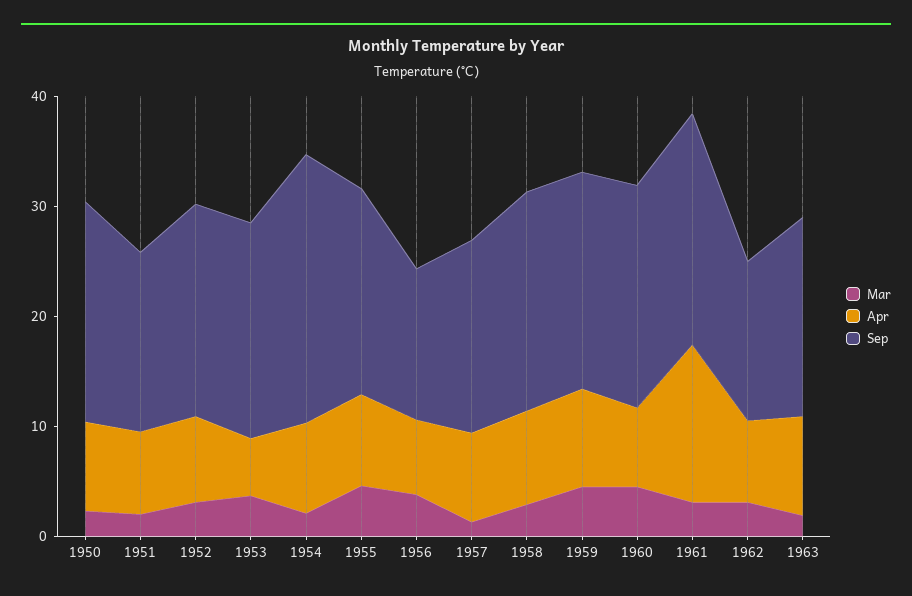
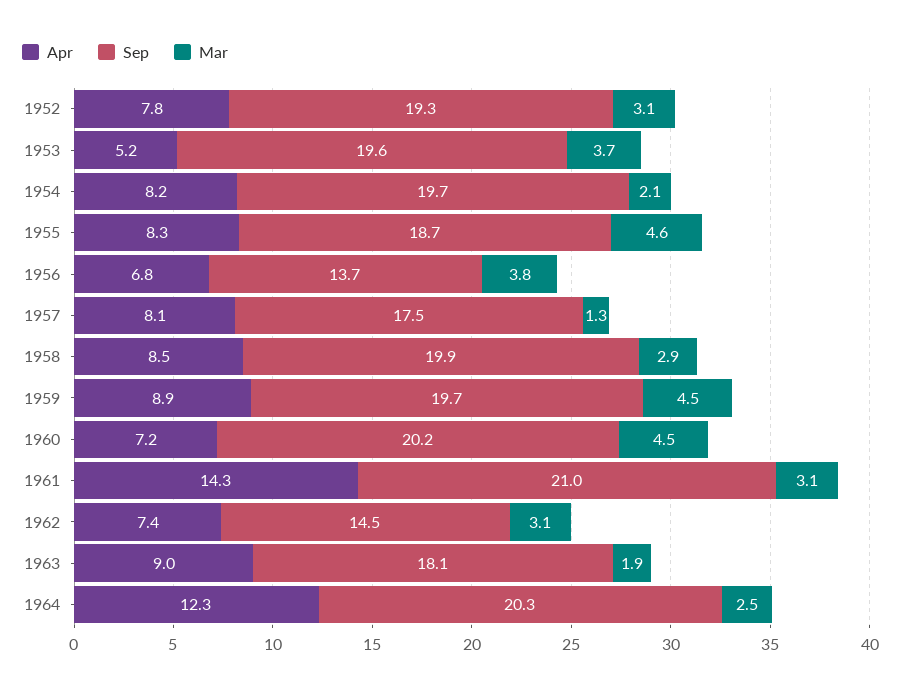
Mar, 1950: 2 -> none
Apr, 1950: 8 -> none
Sep, 1950: 20 -> none
Mar, 1951: 2 -> none
Apr, 1951: 8 -> none
Sep, 1951: 16 -> none
Sep, 1954: 24 -> 19.7
Apr, 1964: none -> 12.3
Sep, 1964: none -> 20.3
Mar, 1964: none -> 2.5

